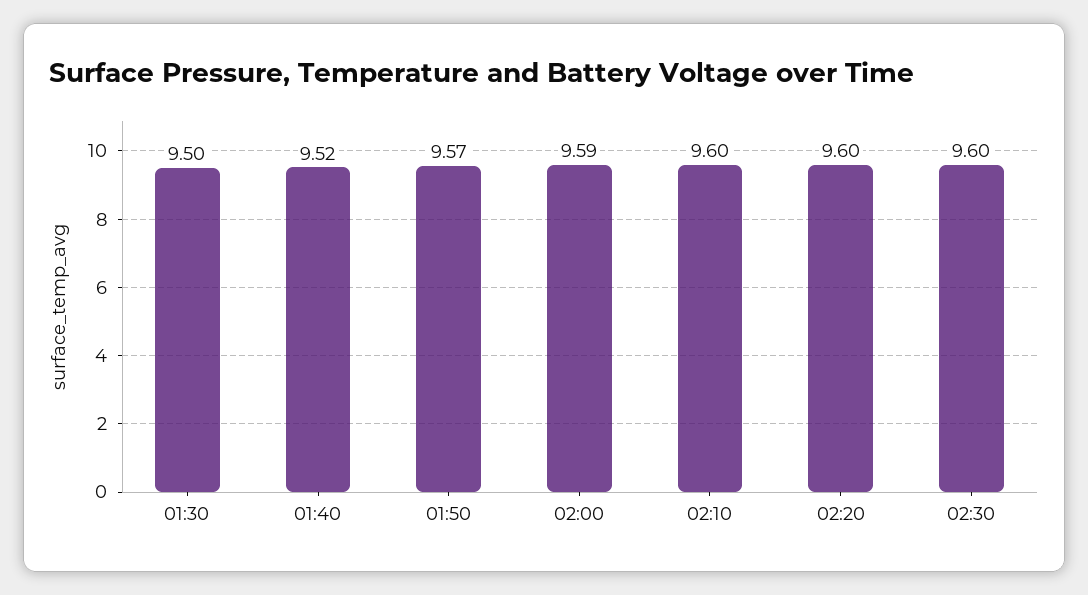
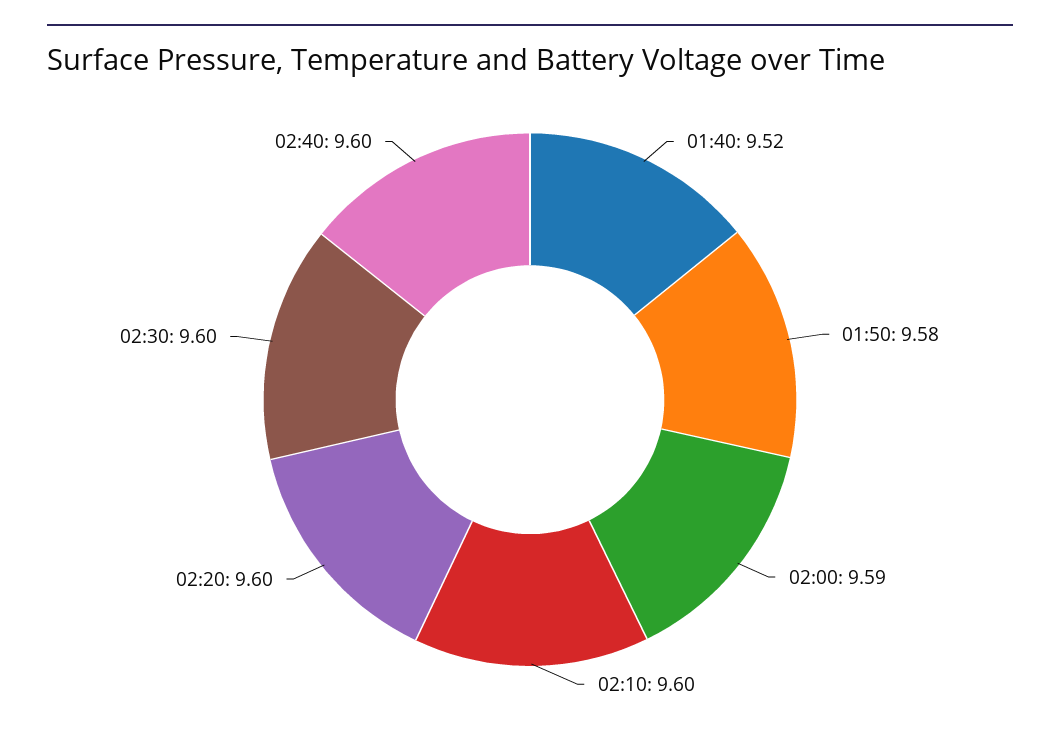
01:30: 9.5 -> none
01:50: 9.57 -> 9.58
02:40: none -> 9.6

